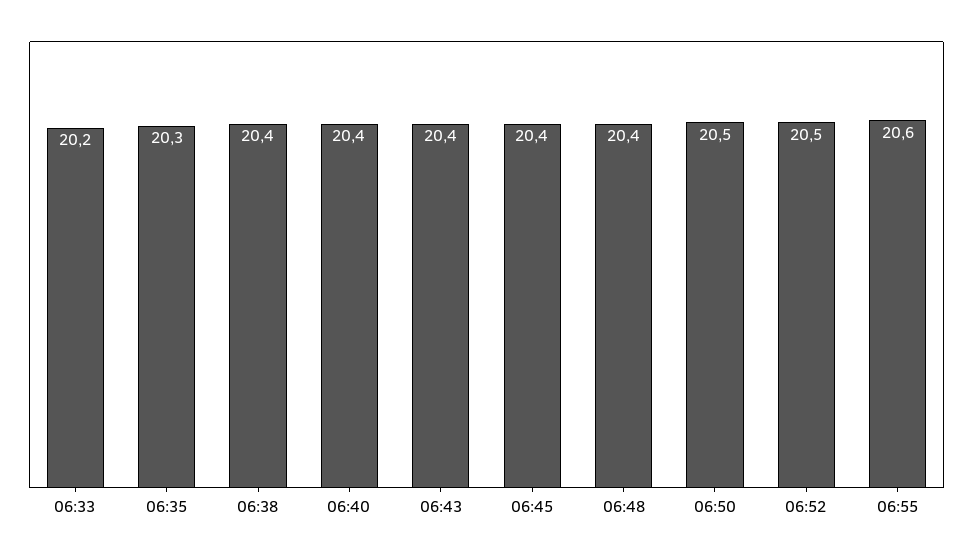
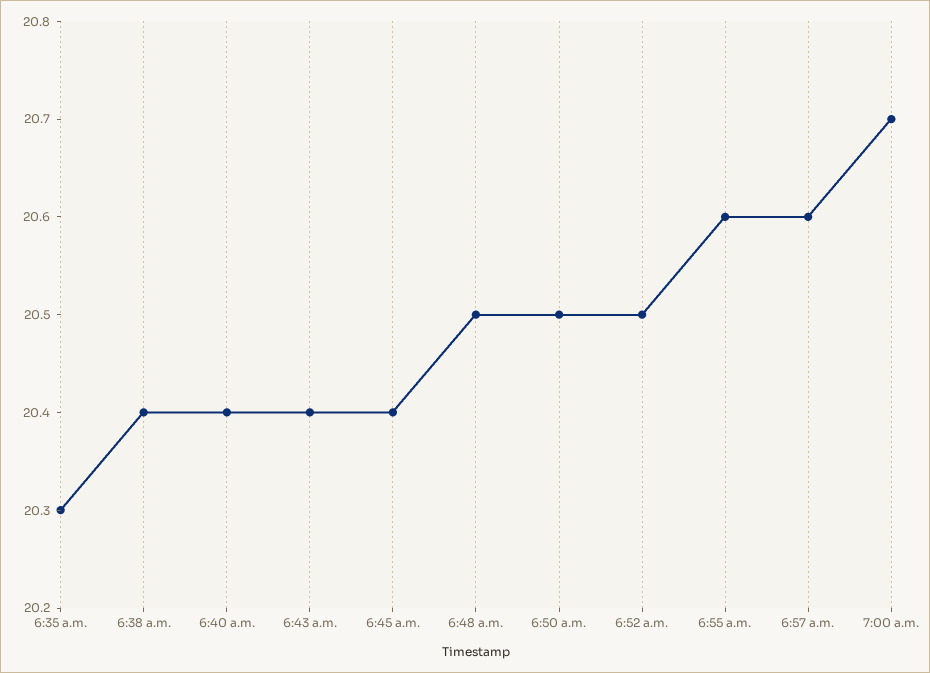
06:33: 20.2 -> none
06:48: 20.4 -> 20.5
6:57 a.m.: none -> 20.6
7:00 a.m.: none -> 20.7

